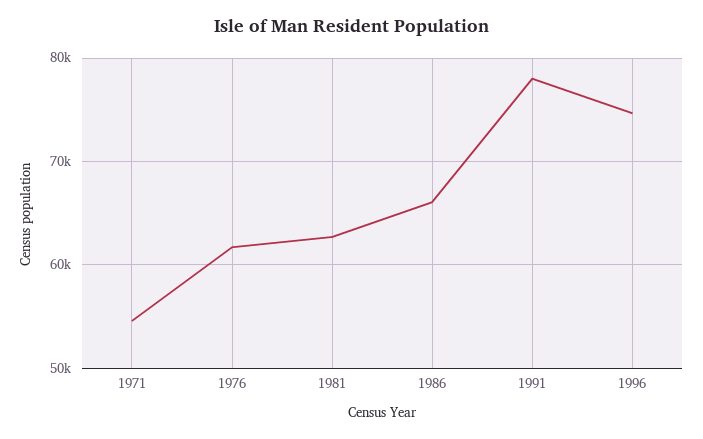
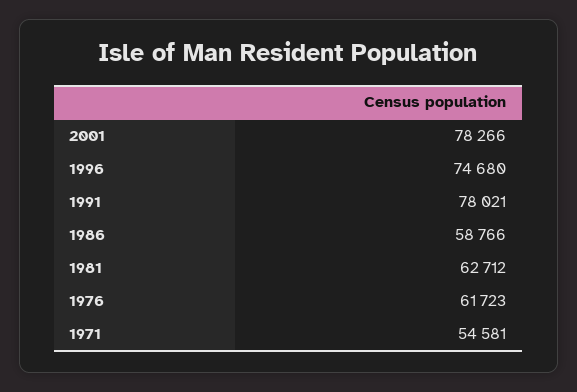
1986: 66000 -> 58766
2001: none -> 78266

